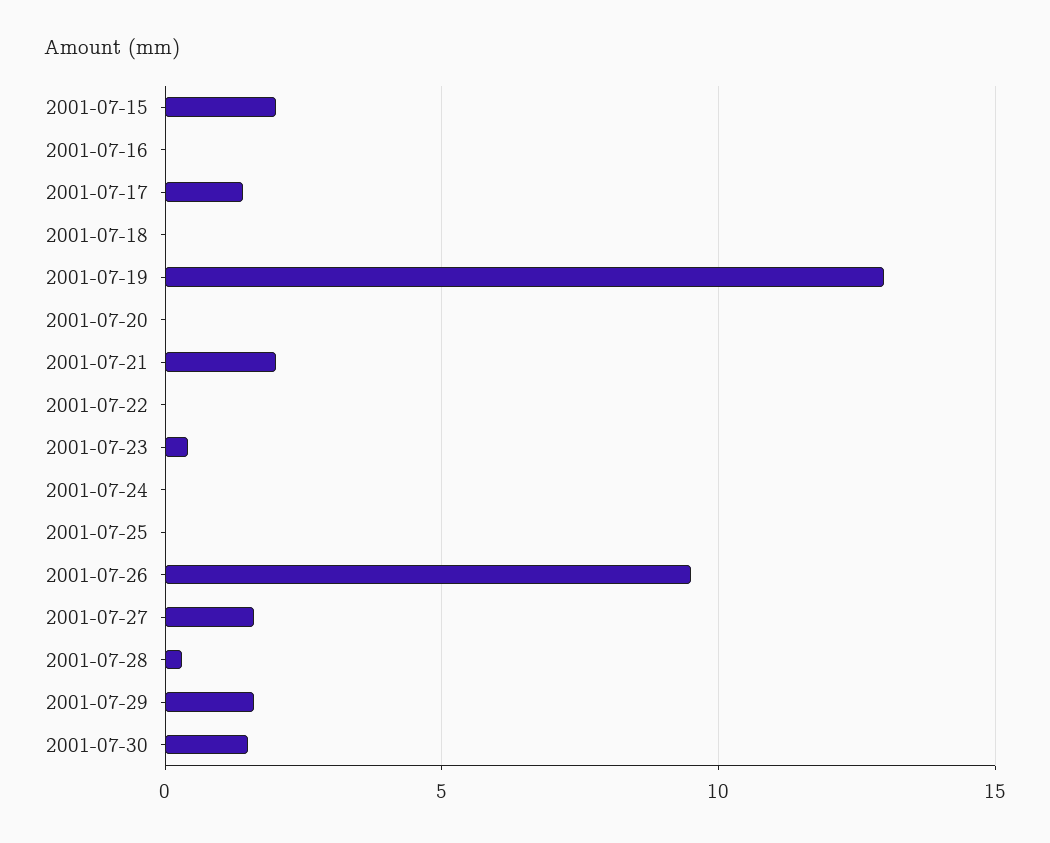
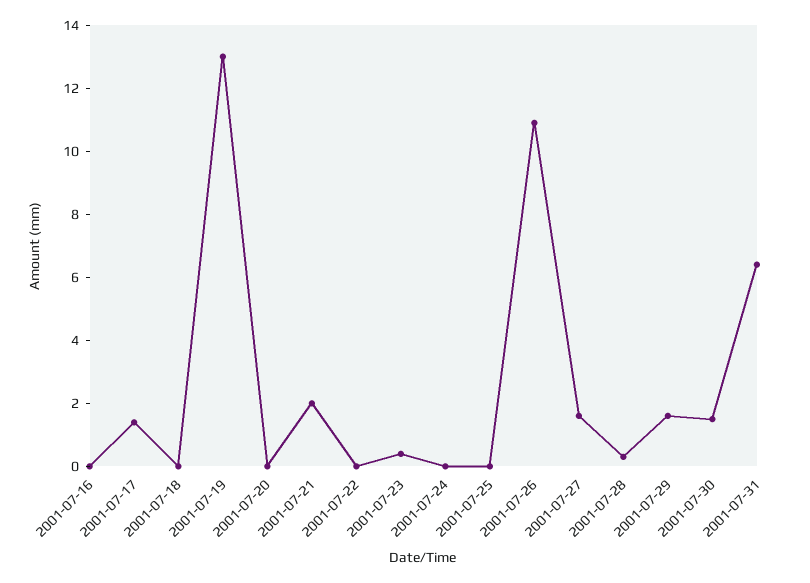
2001-07-15: 2 -> none
2001-07-26: 9.5 -> 11
2001-07-31: none -> 6.5

